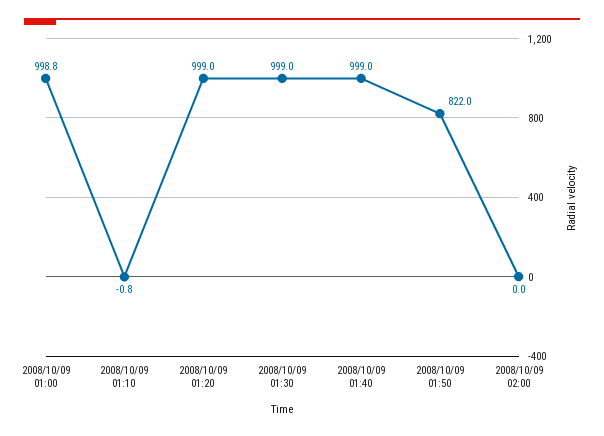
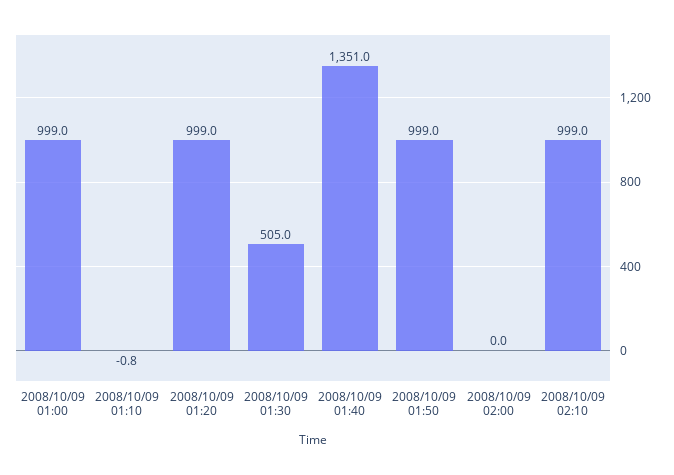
2008/10/09 01:00: 998.8 -> 999
2008/10/09 01:30: 999 -> 505
2008/10/09 01:40: 999 -> 1351
2008/10/09 01:50: 822 -> 999
2008/10/09 02:10: none -> 999

